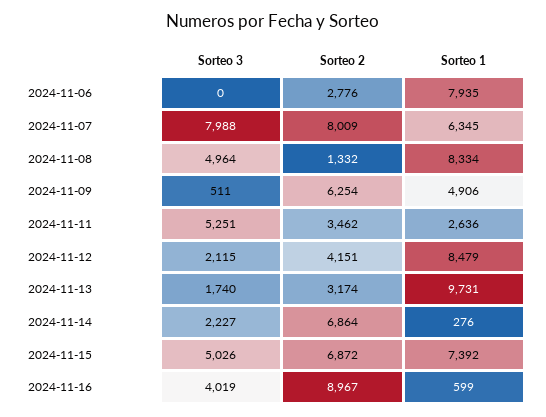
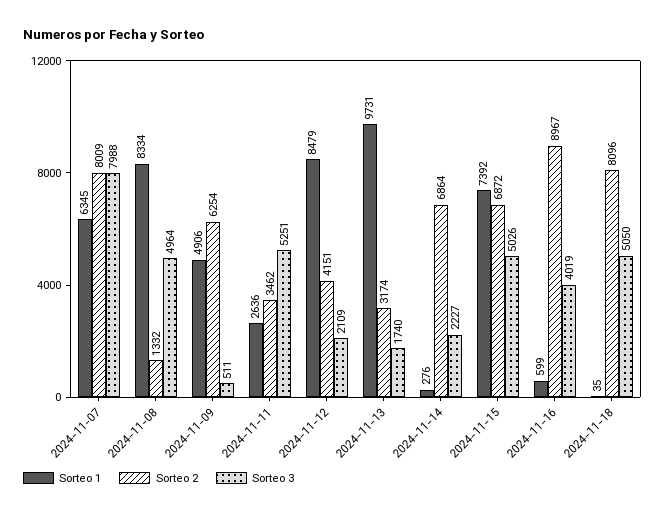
Sorteo 3, 2024-11-06: 0 -> none
Sorteo 2, 2024-11-06: 2776 -> none
Sorteo 1, 2024-11-06: 7935 -> none
Sorteo 3, 2024-11-12: 2115 -> 2109
Sorteo 1, 2024-11-18: none -> 35
Sorteo 2, 2024-11-18: none -> 8096
Sorteo 3, 2024-11-18: none -> 5050

